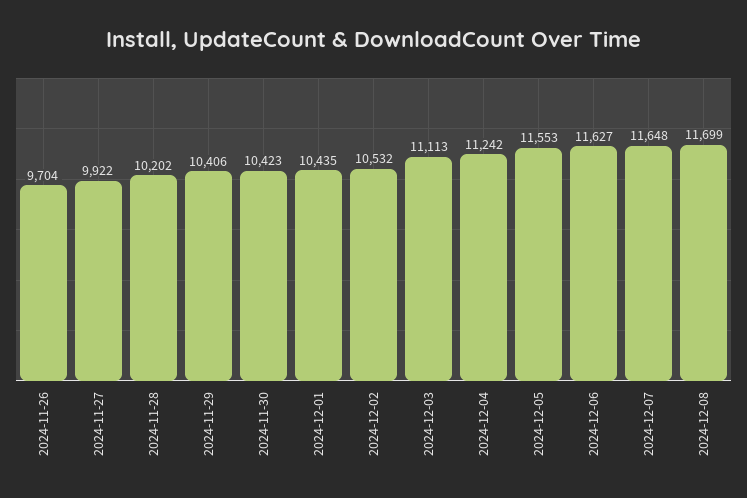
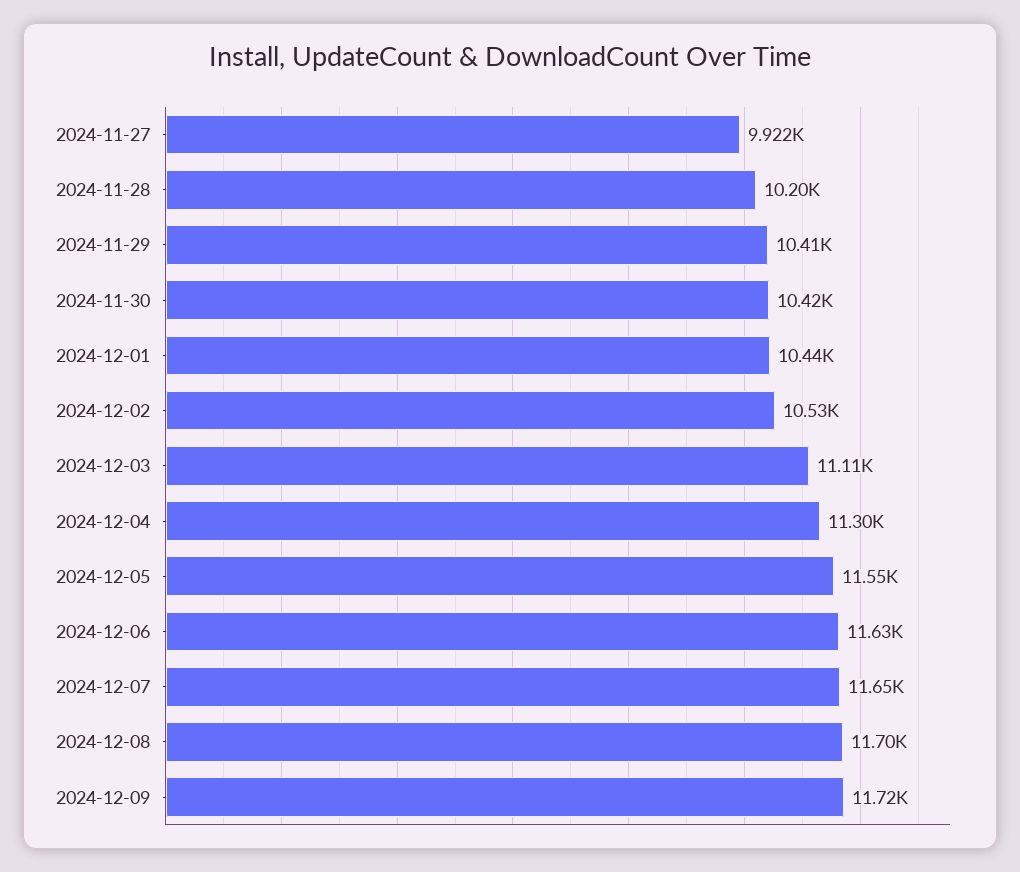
2024-11-26: 9704 -> none
2024-12-04: 11242 -> 11300
2024-12-09: none -> 11720

